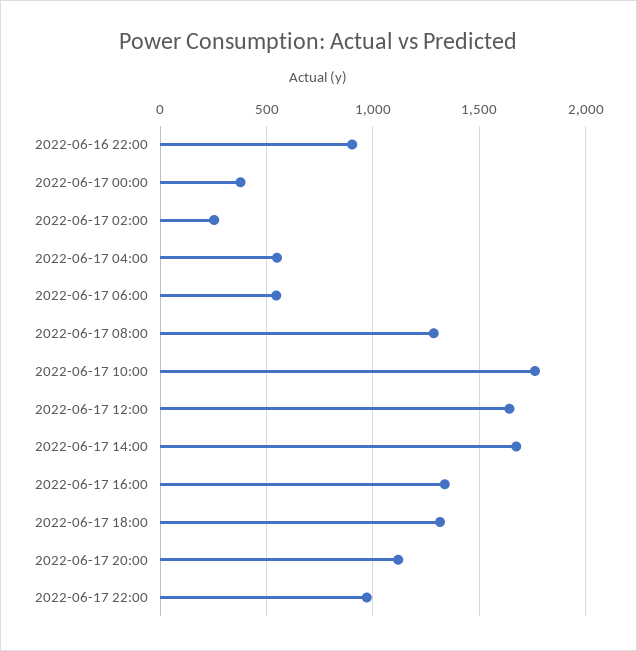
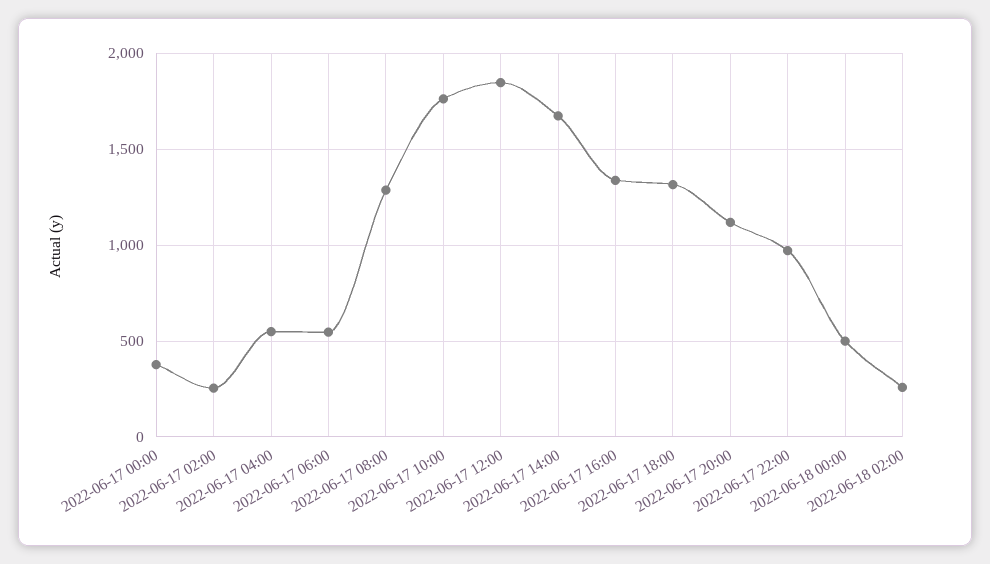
2022-06-16 22:00: 900 -> none
2022-06-17 12:00: 1650 -> 1850
2022-06-18 00:00: none -> 500
2022-06-18 02:00: none -> 250

